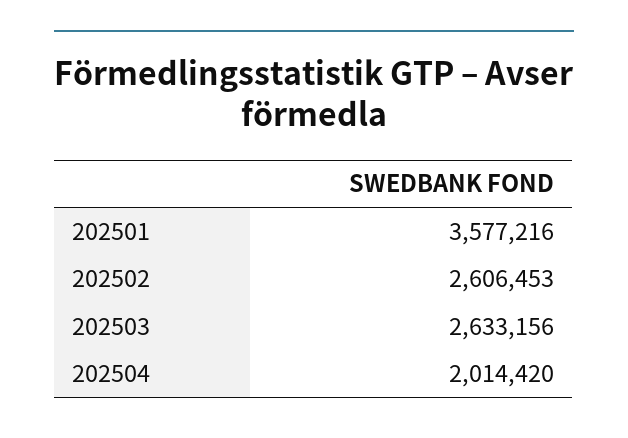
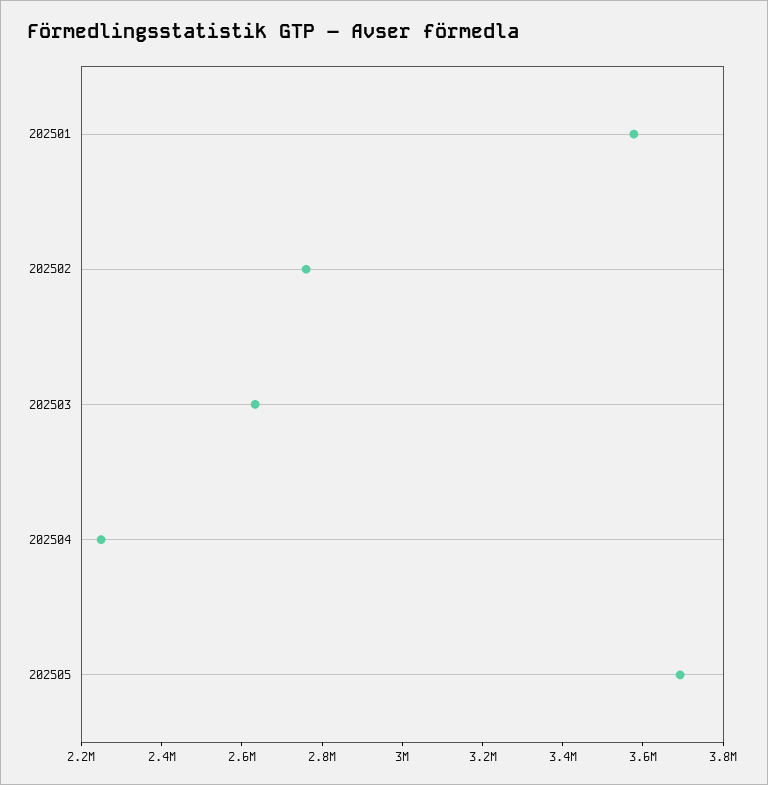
202502: 2606453 -> 2750000
202504: 2014420 -> 2250000
202505: none -> 3700000

